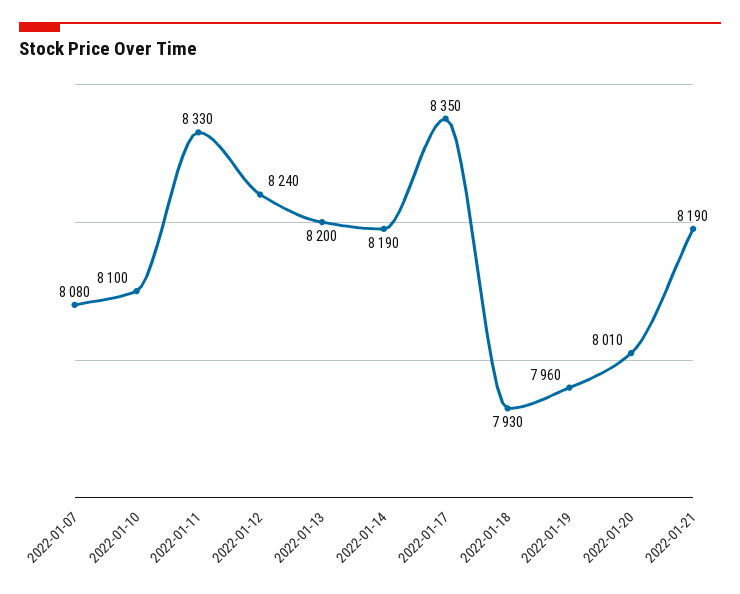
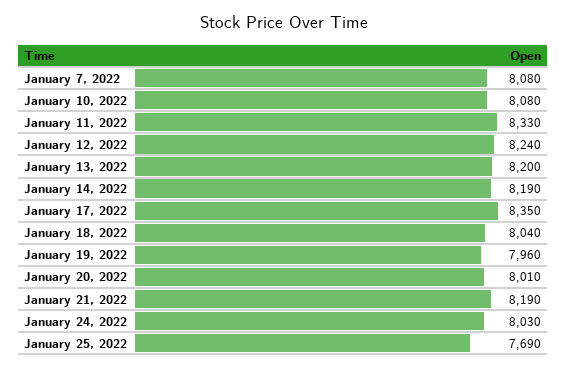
2022-01-10: 8100 -> 8080
2022-01-18: 7930 -> 8040
January 24, 2022: none -> 8030
January 25, 2022: none -> 7690

